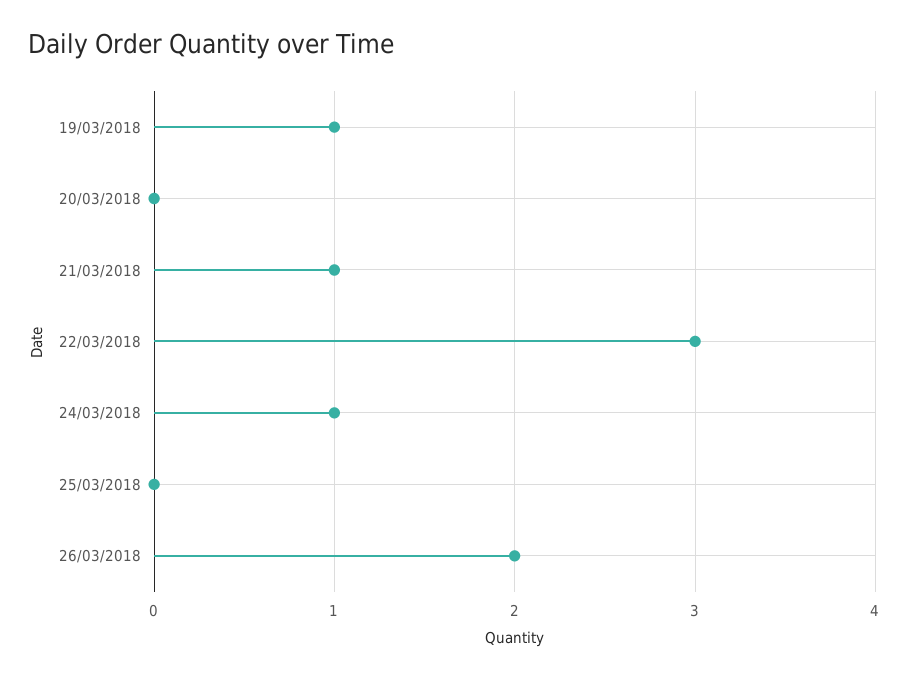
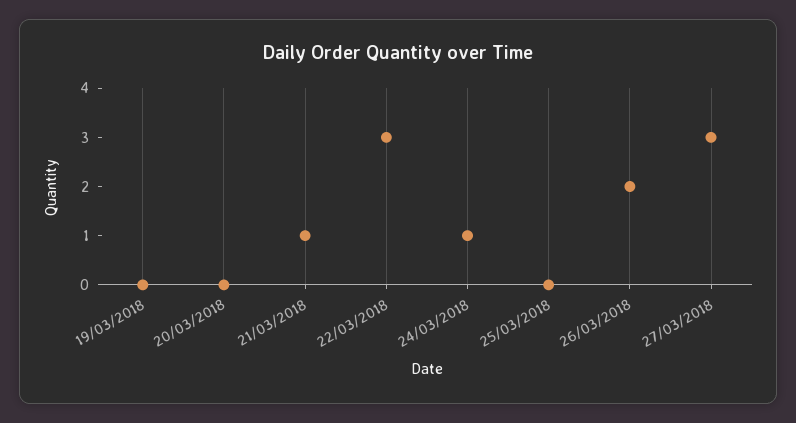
19/03/2018: 1 -> 0
27/03/2018: none -> 3

